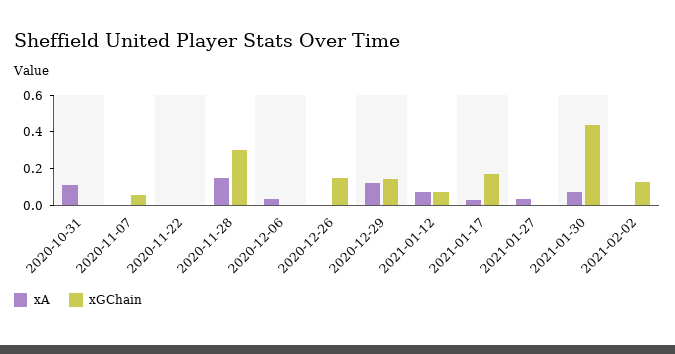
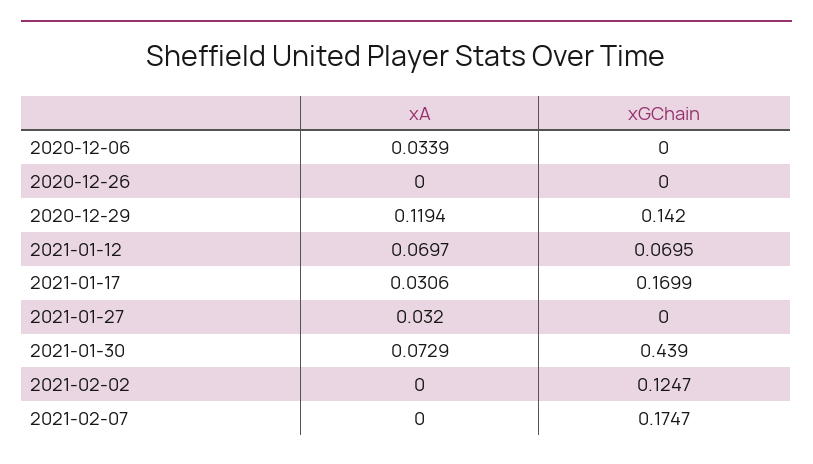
xA, 2020-10-31: 0.1 -> none
xGChain, 2020-10-31: 0 -> none
xA, 2020-11-07: 0 -> none
xGChain, 2020-11-07: 0.05 -> none
xA, 2020-11-22: 0 -> none
xGChain, 2020-11-22: 0 -> none
xA, 2020-11-28: 0.15 -> none
xGChain, 2020-11-28: 0.3 -> none
xGChain, 2020-12-26: 0.15 -> 0
xA, 2021-02-07: none -> 0
xGChain, 2021-02-07: none -> 0.1747

